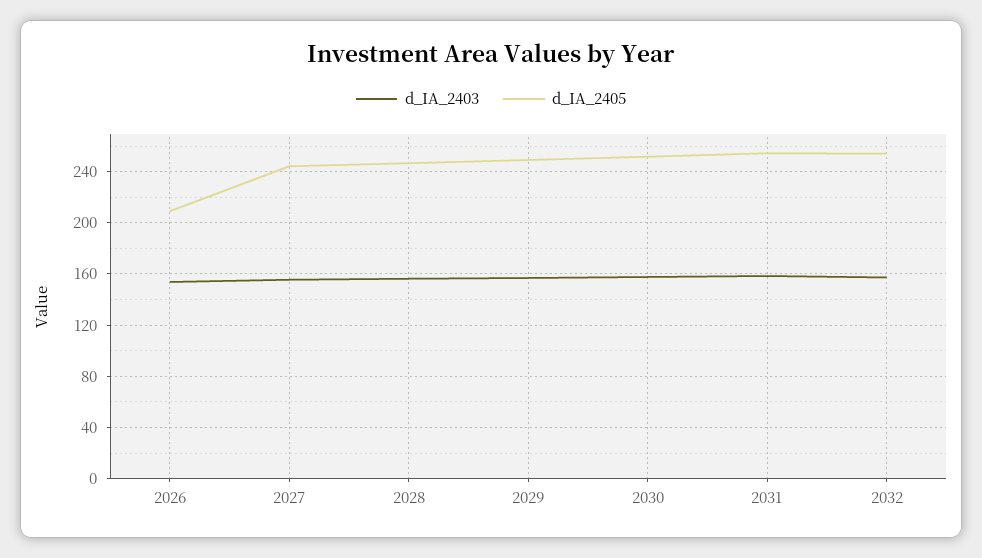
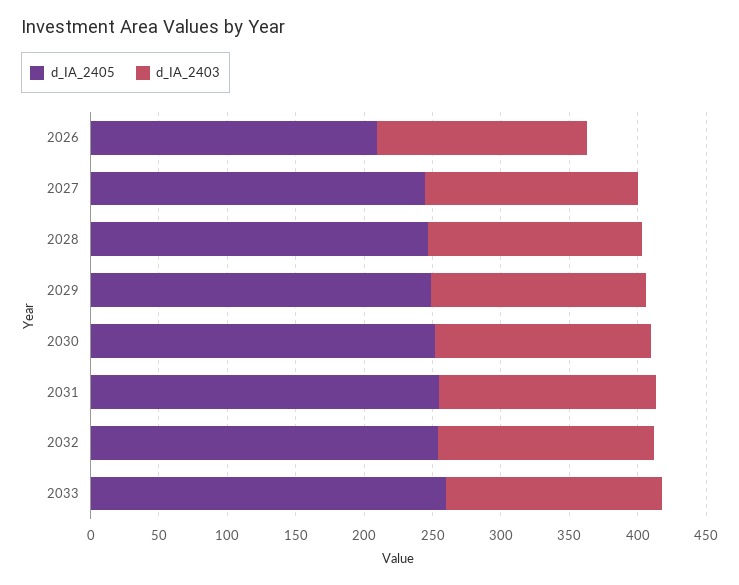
d_IA_2405, 2033: none -> 260
d_IA_2403, 2033: none -> 160

